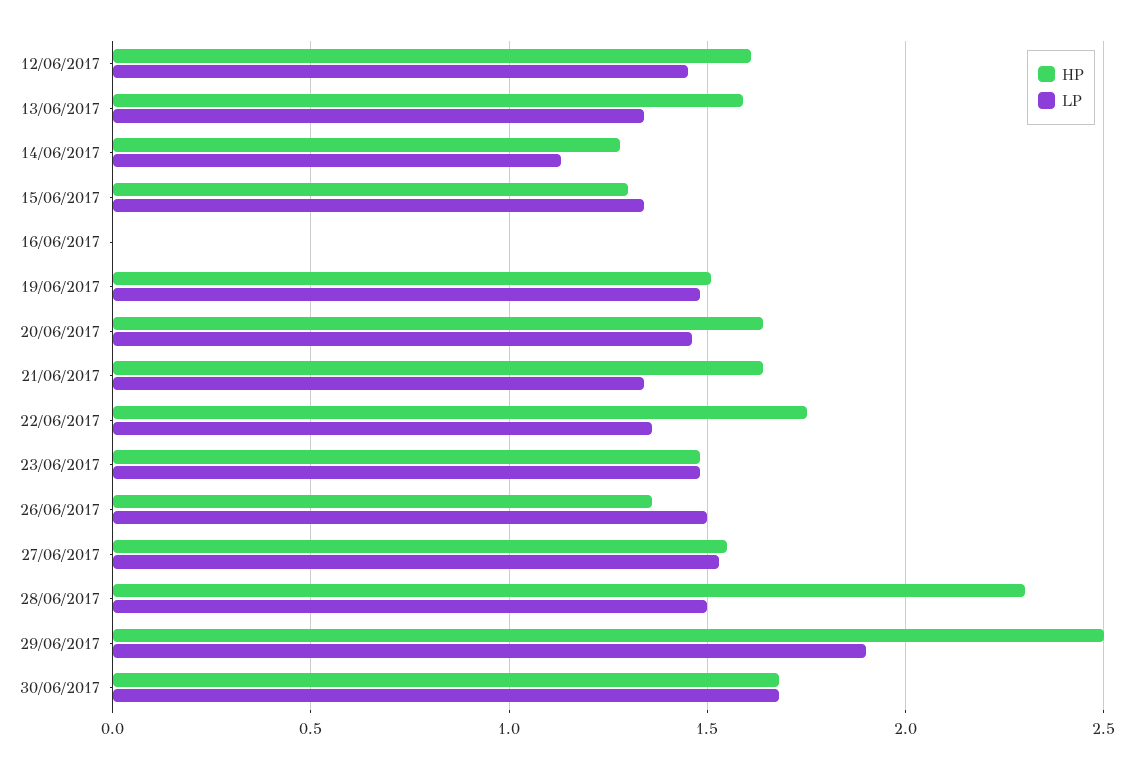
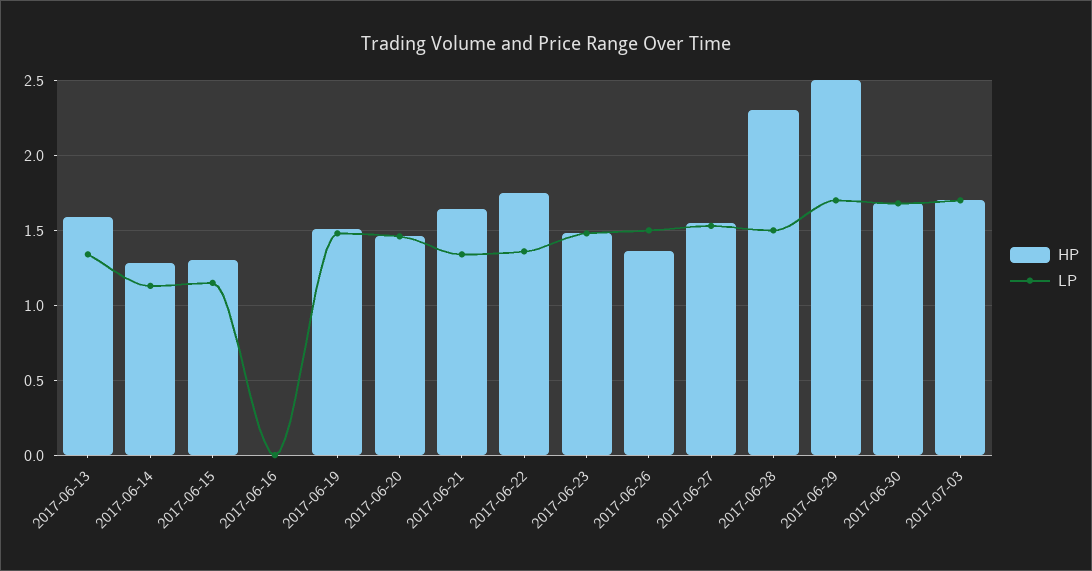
HP, 12/06/2017: 1.6 -> none
LP, 12/06/2017: 1.45 -> none
LP, 15/06/2017: 1.35 -> 1.15
HP, 20/06/2017: 1.65 -> 1.45
LP, 29/06/2017: 1.9 -> 1.7
HP, 2017-07-03: none -> 1.7
LP, 2017-07-03: none -> 1.7

